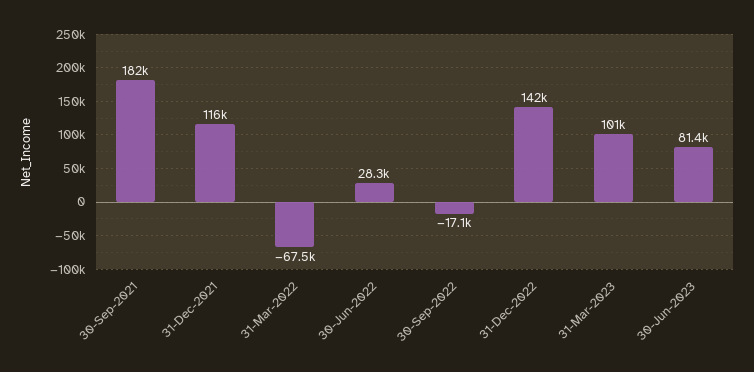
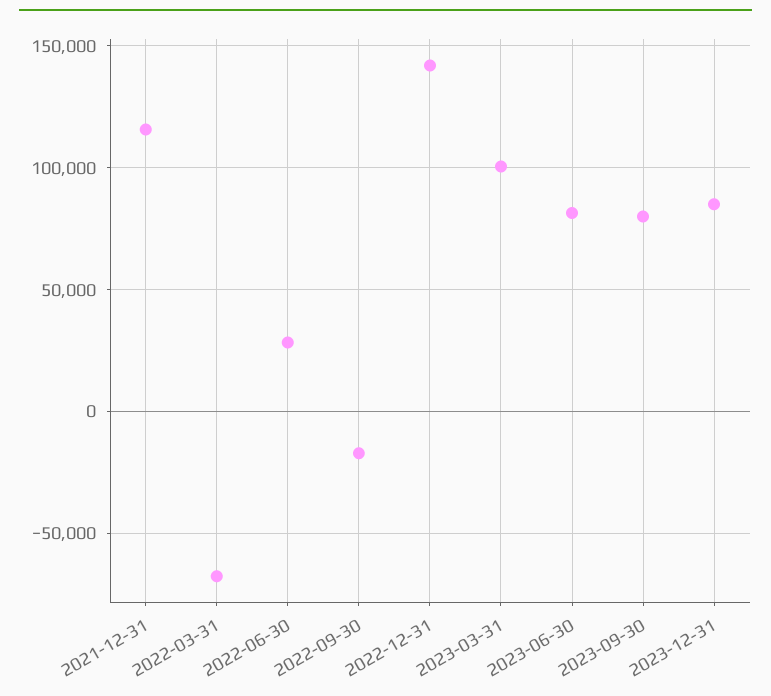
30-Sep-2021: 182000 -> none
2023-09-30: none -> 80000
2023-12-31: none -> 85000

